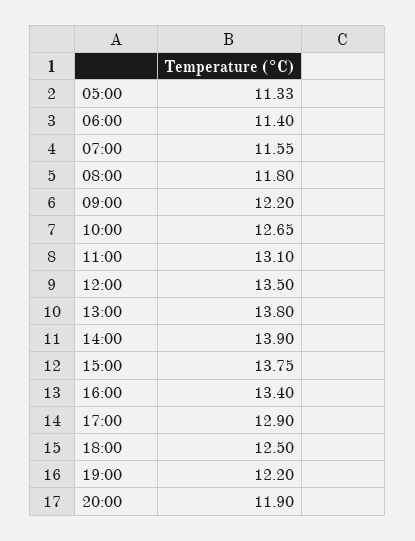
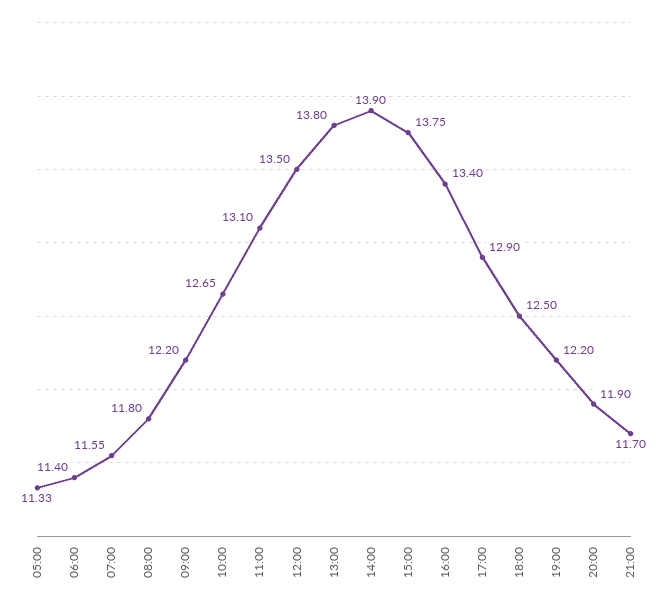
21:00: none -> 11.7

